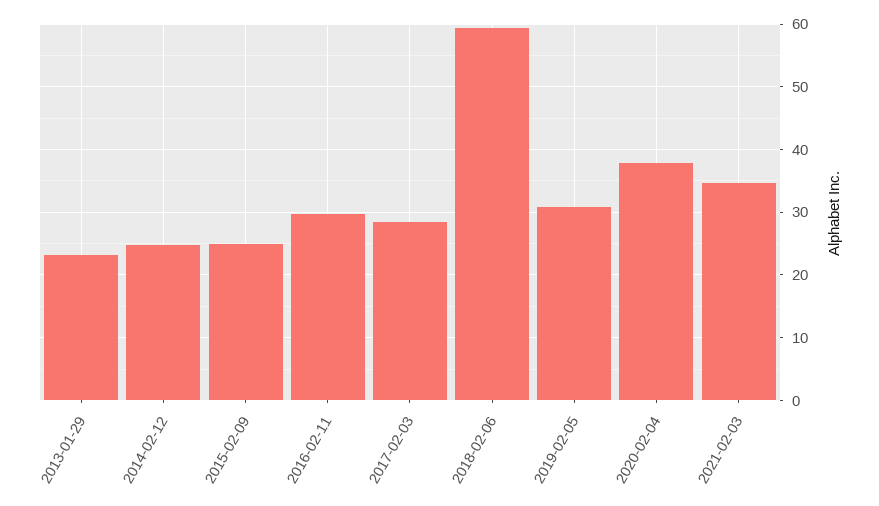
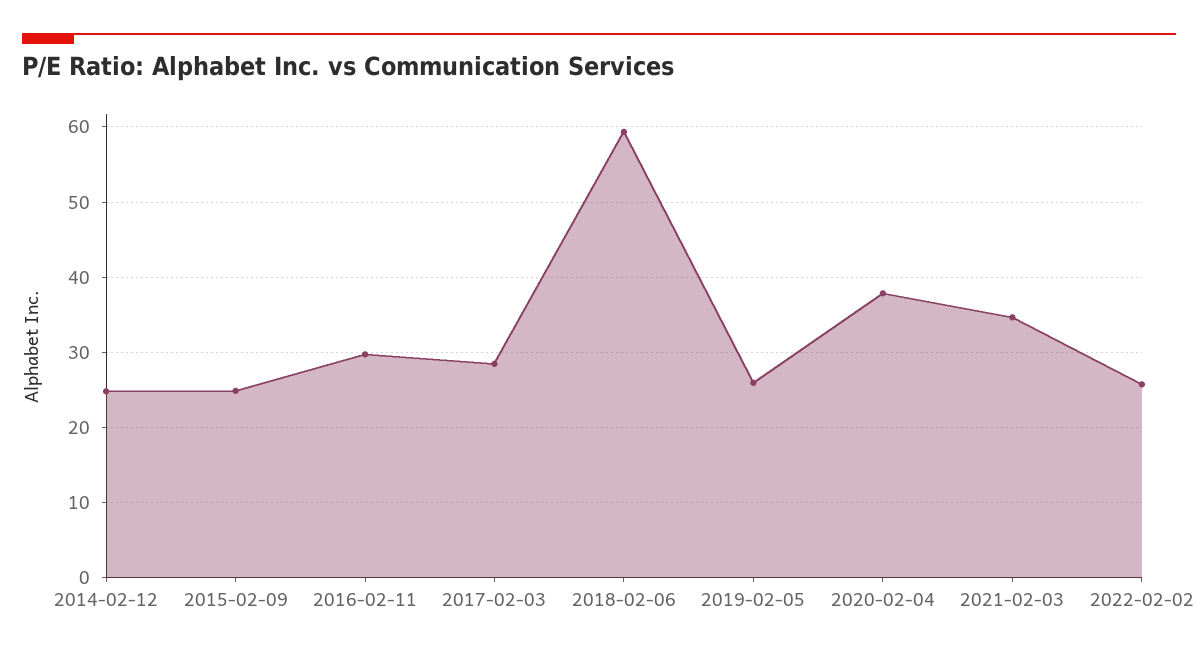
2013-01-29: 23 -> none
2019-02-05: 31 -> 26
2022-02-02: none -> 26

